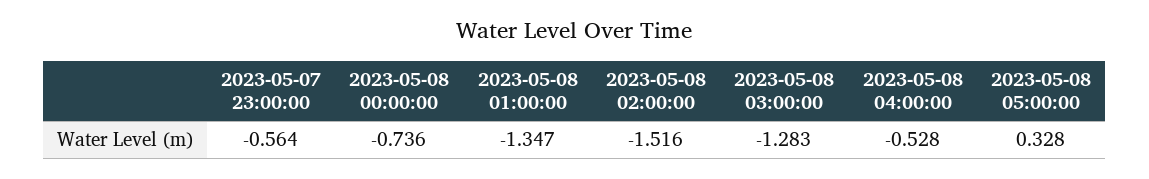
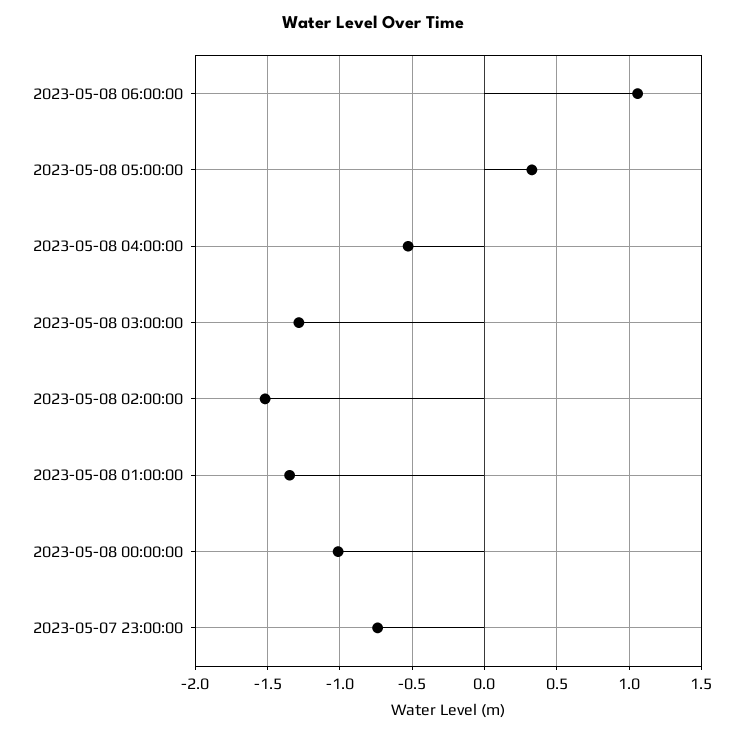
2023-05-07 23:00:00: -0.564 -> -0.75
2023-05-08 00:00:00: -0.736 -> -1
2023-05-08 06:00:00: none -> 1.05

